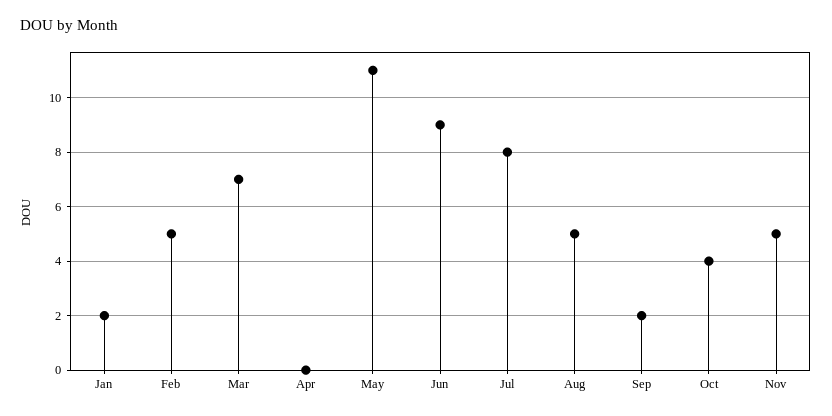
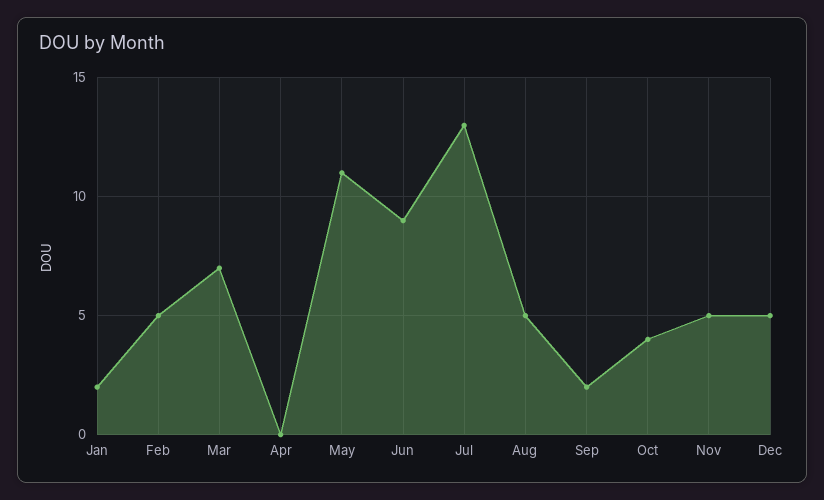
Jul: 8 -> 13
Dec: none -> 5

